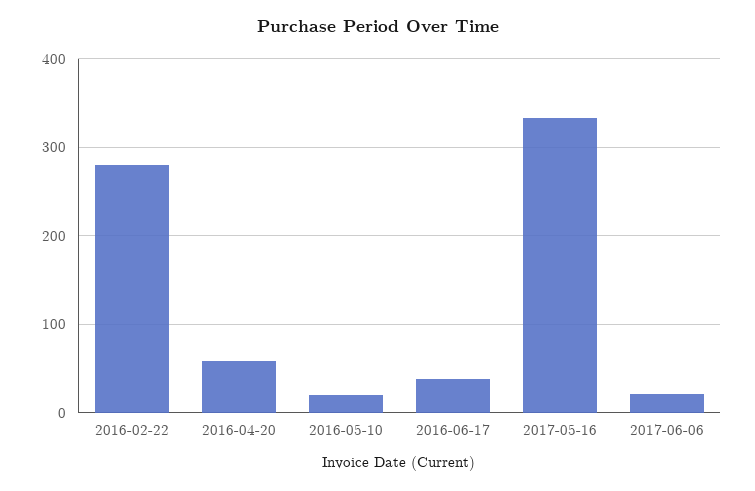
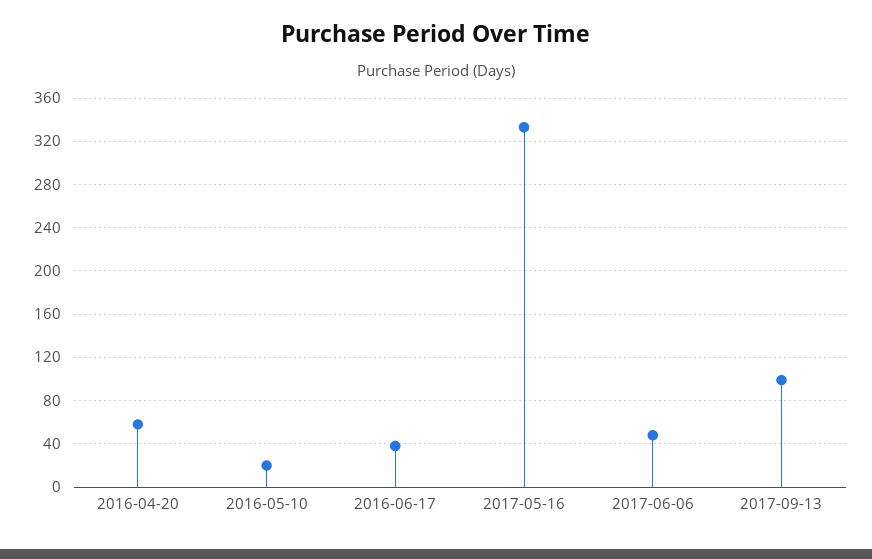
2016-02-22: 280 -> none
2017-06-06: 20 -> 50
2017-09-13: none -> 100

